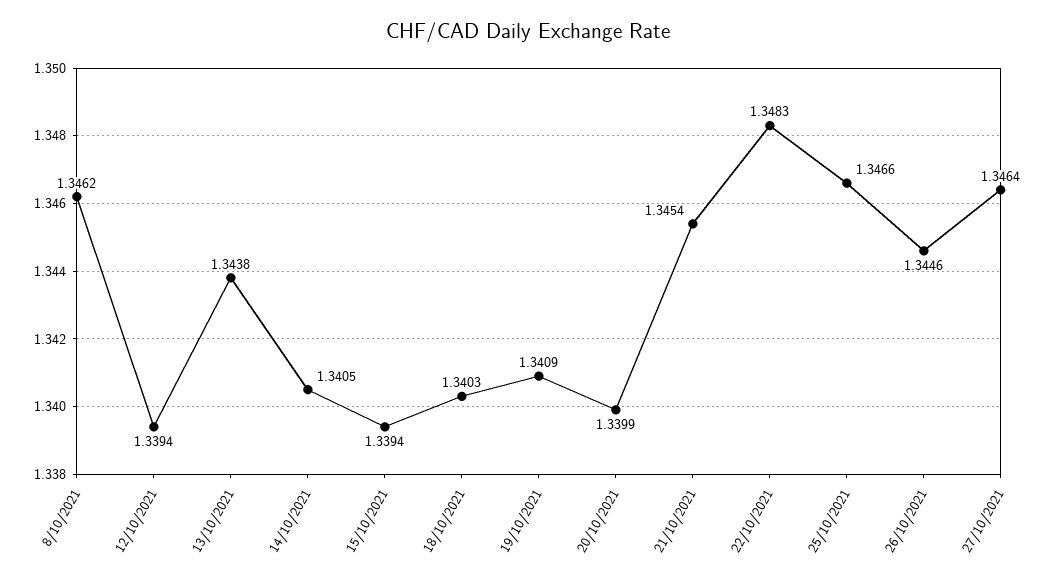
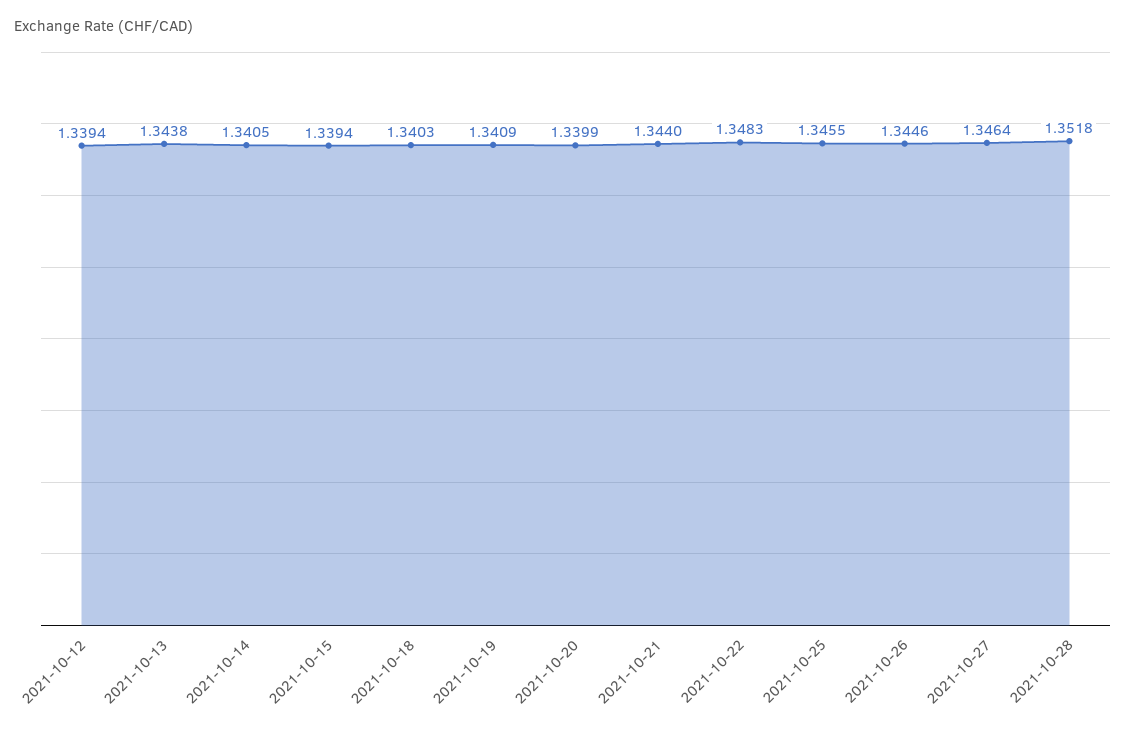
8/10/2021: 1.3462 -> none
21/10/2021: 1.3454 -> 1.344
25/10/2021: 1.3466 -> 1.3455
2021-10-28: none -> 1.3518

